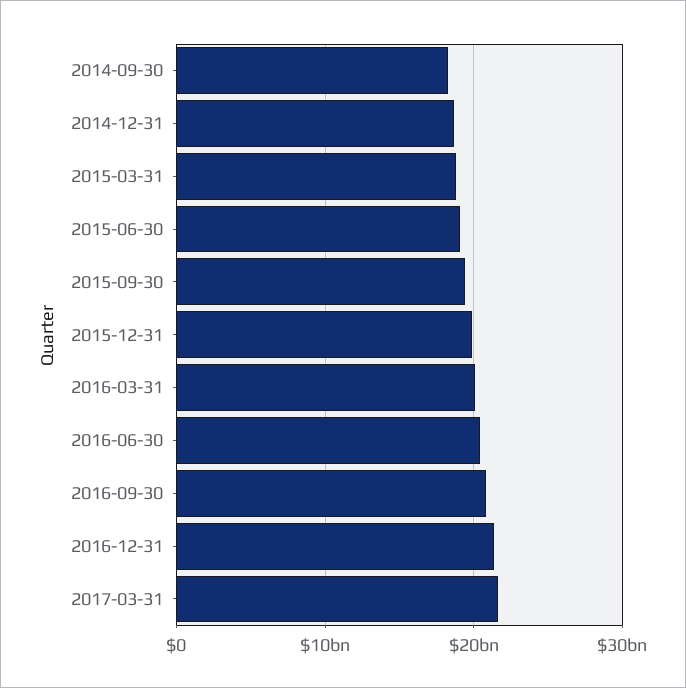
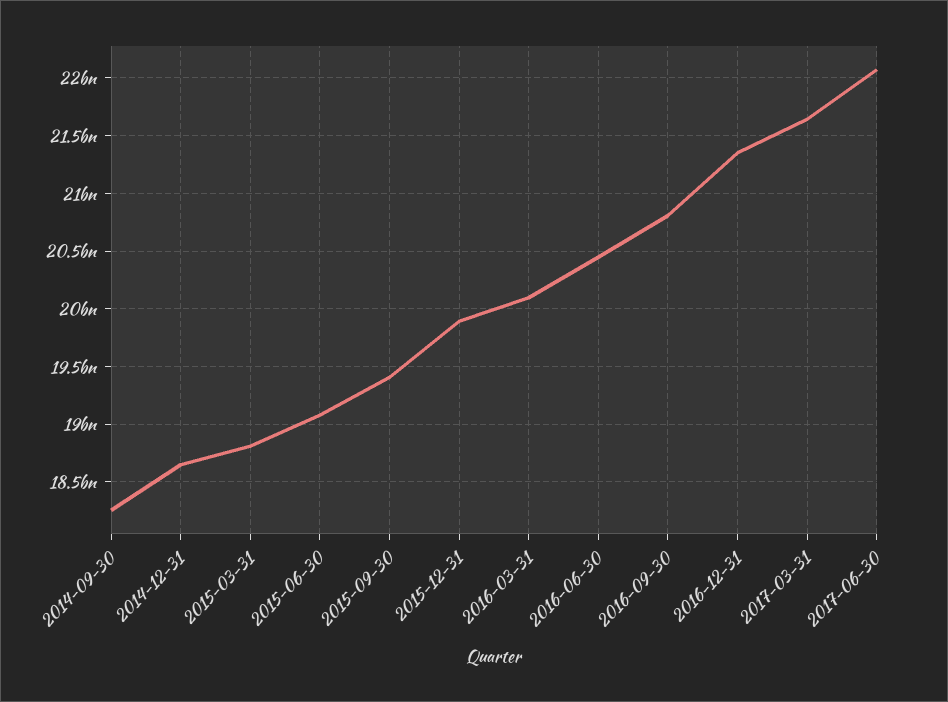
2017-06-30: none -> 22100000000

